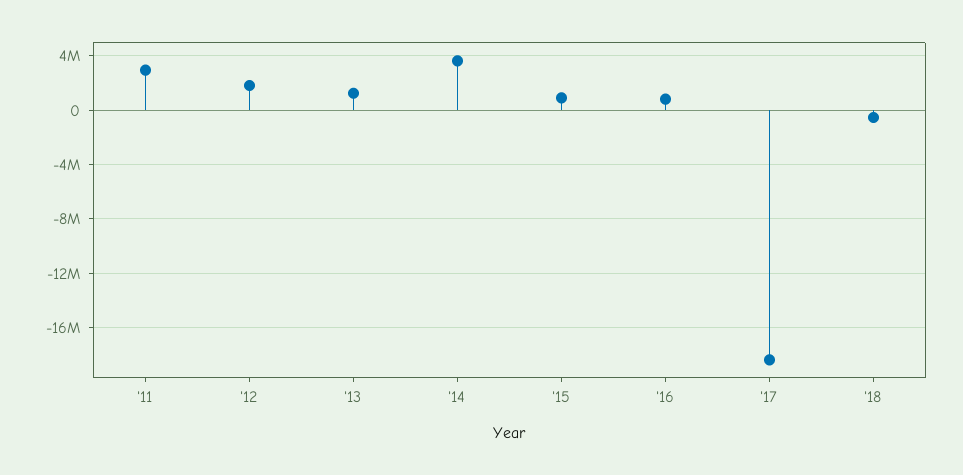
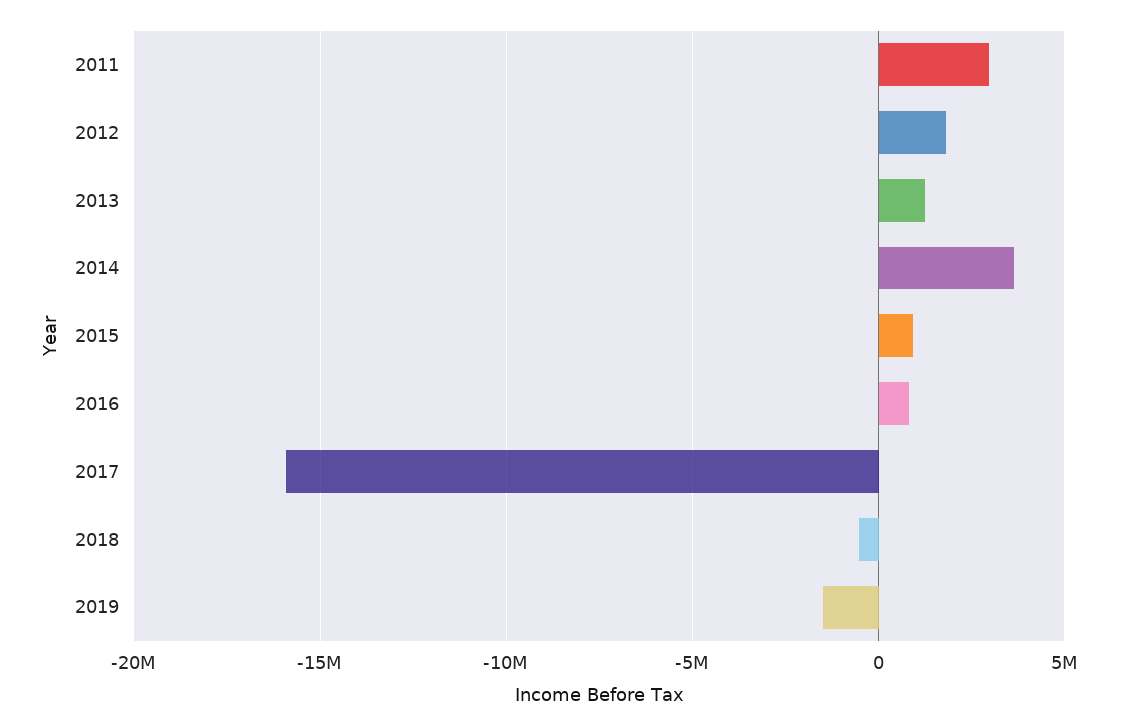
'17: -18500000 -> -16000000
2019: none -> -1500000

